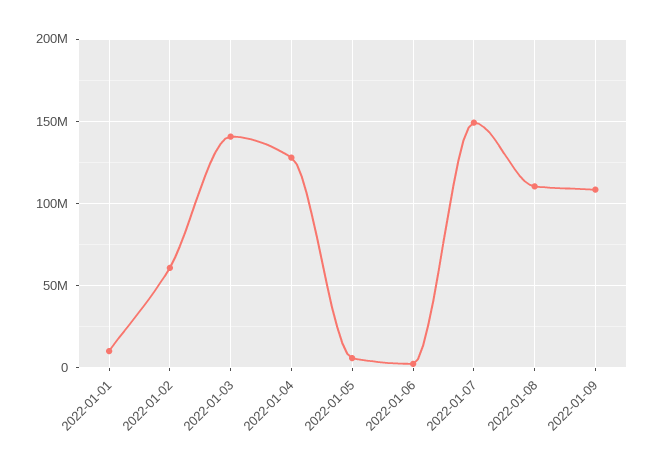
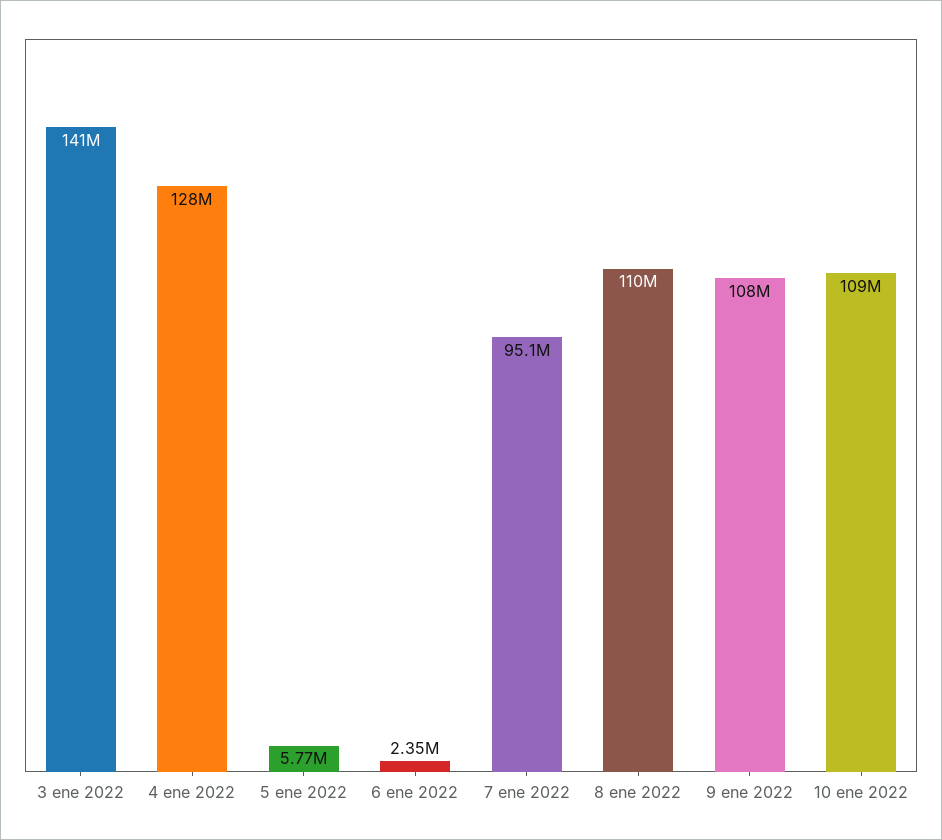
2022-01-01: 10000000 -> none
2022-01-02: 60000000 -> none
2022-01-07: 150000000 -> 95100000
10 ene 2022: none -> 109000000

